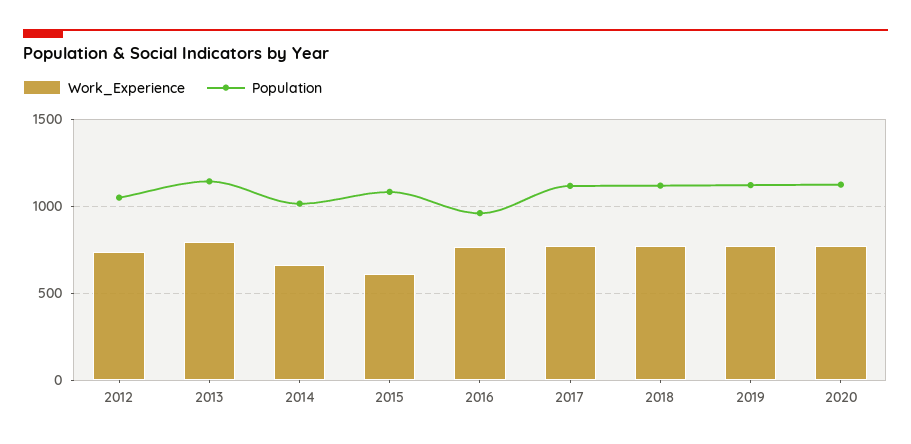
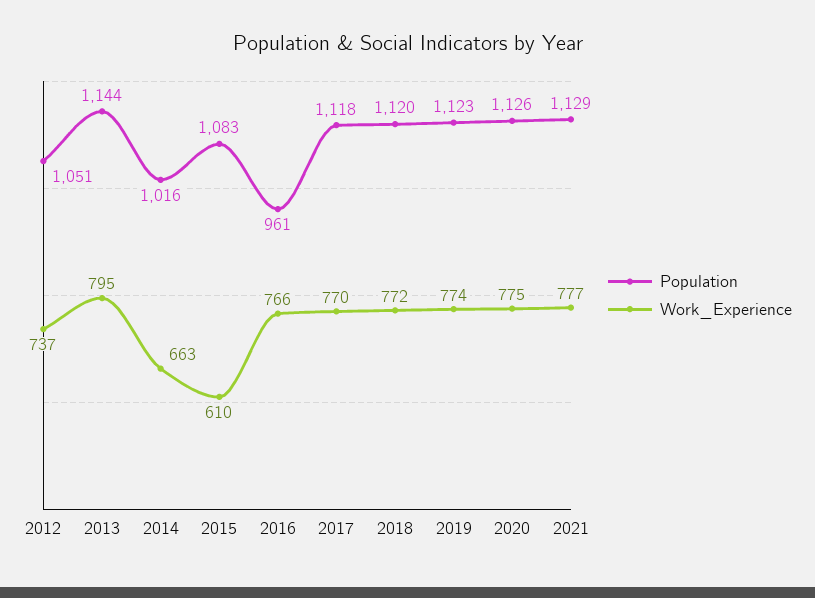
Population, 2021: none -> 1129
Work_Experience, 2021: none -> 777

